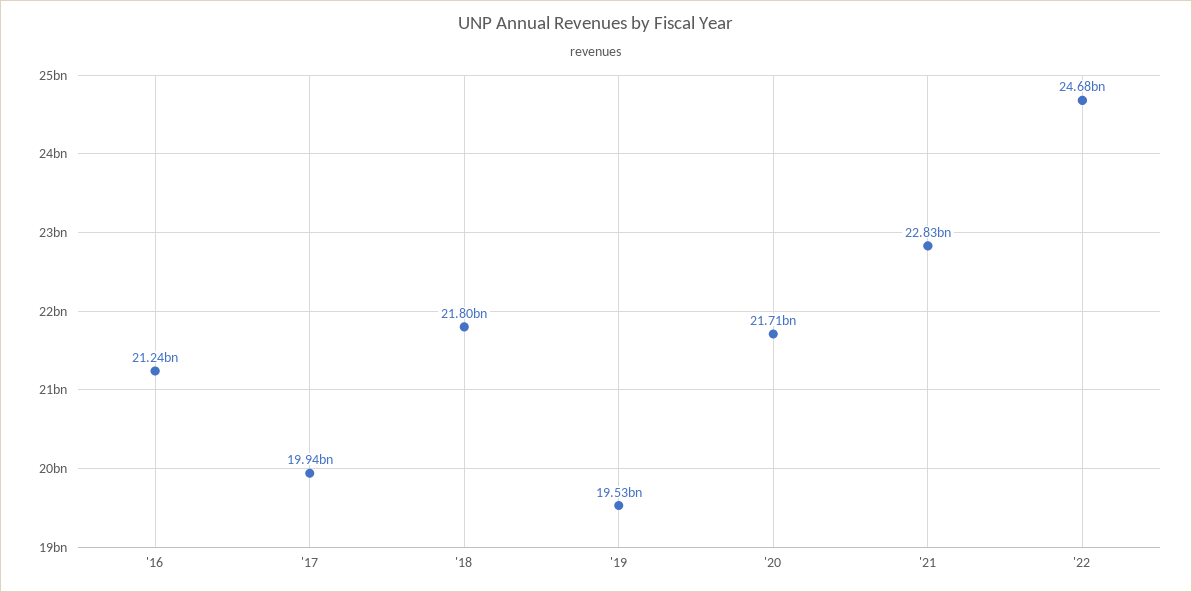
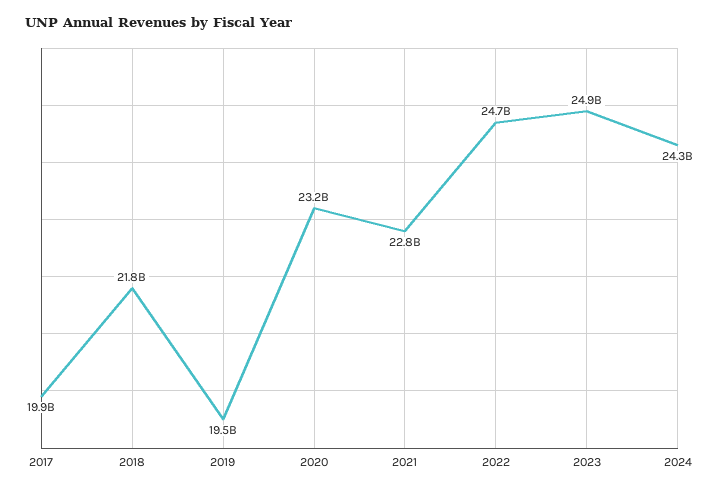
'16: 21240000000 -> none
'20: 21710000000 -> 23200000000
2023: none -> 24900000000
2024: none -> 24300000000

